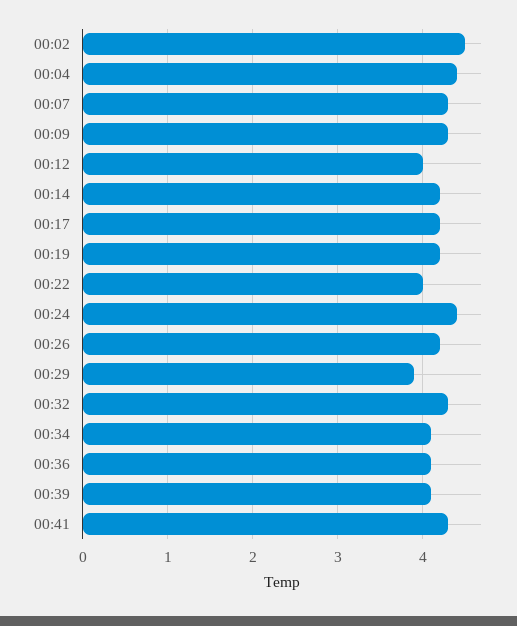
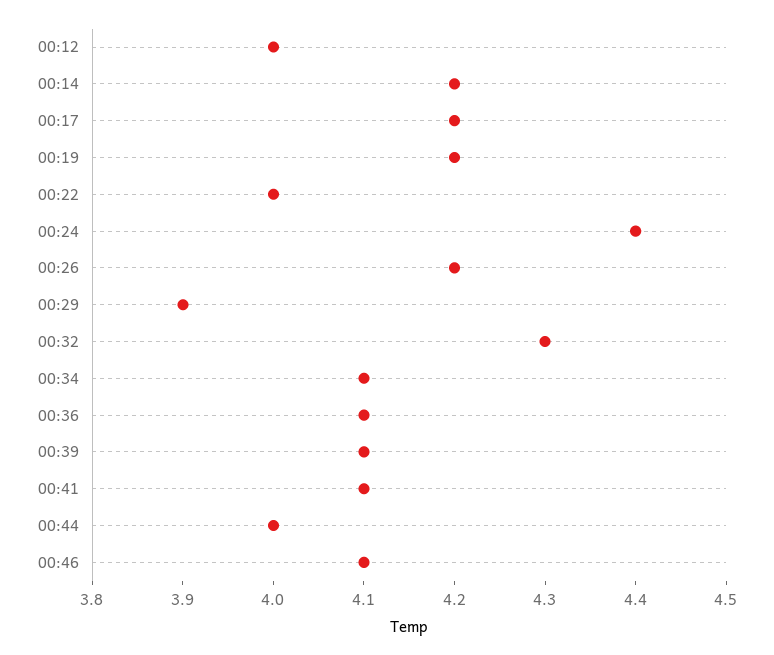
00:02: 4.5 -> none
00:04: 4.4 -> none
00:07: 4.3 -> none
00:09: 4.3 -> none
00:41: 4.3 -> 4.1
00:44: none -> 4
00:46: none -> 4.1

